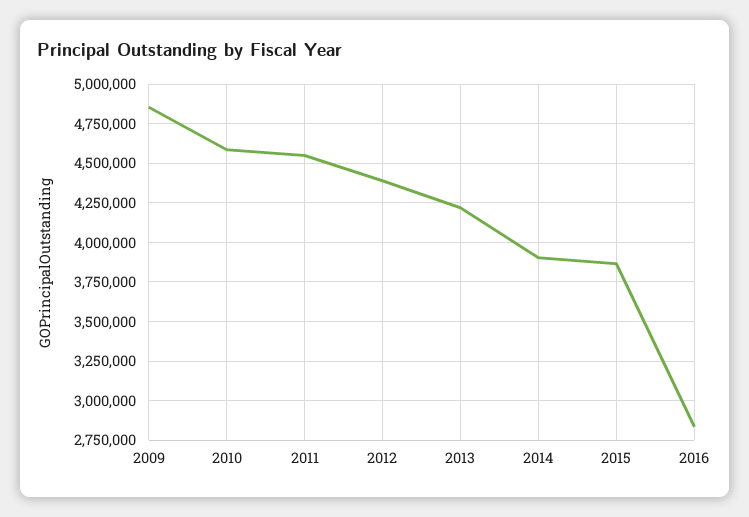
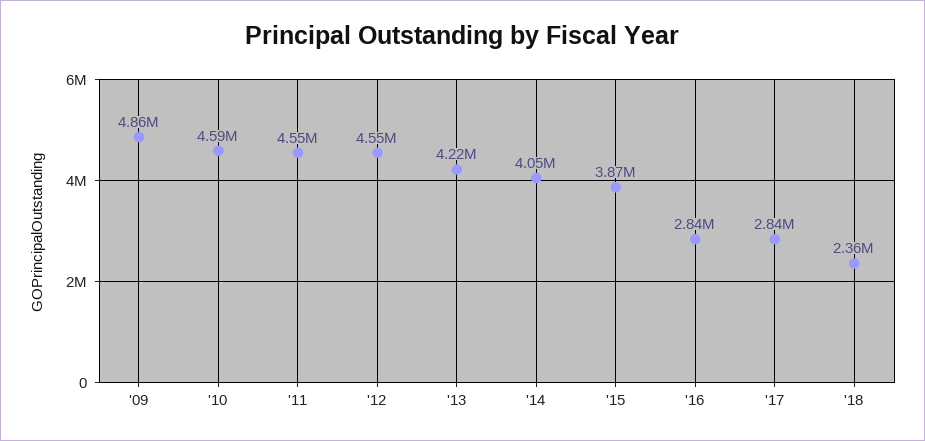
2012: 4400000 -> 4550000
2014: 3900000 -> 4050000
'17: none -> 2840000
'18: none -> 2360000

